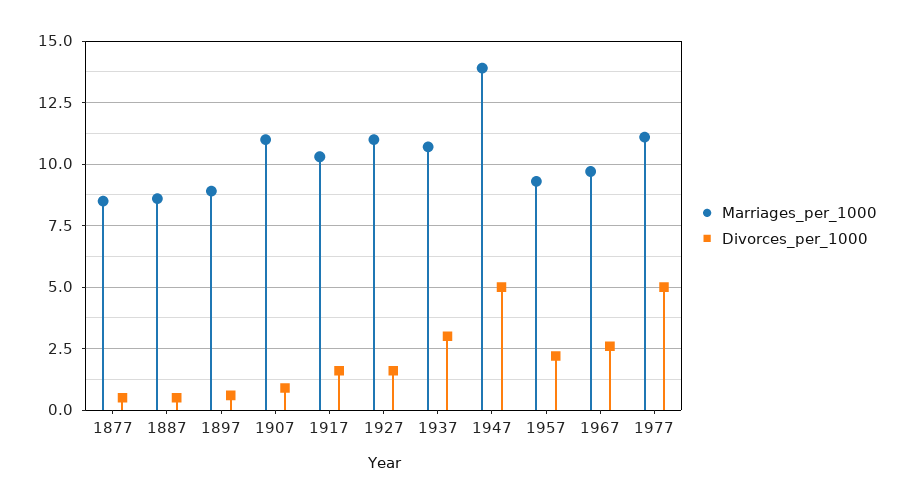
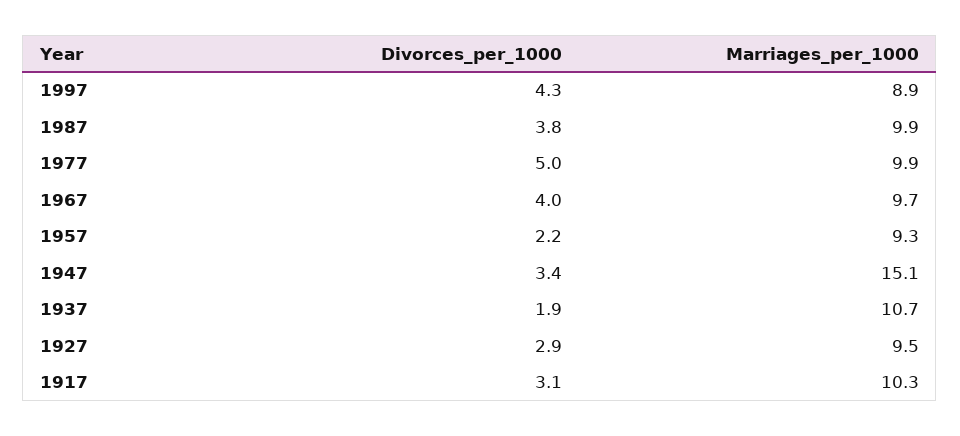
Marriages_per_1000, 1877: 8.5 -> none
Divorces_per_1000, 1877: 0.5 -> none
Marriages_per_1000, 1887: 8.5 -> none
Divorces_per_1000, 1887: 0.5 -> none
Marriages_per_1000, 1897: 9 -> none
Divorces_per_1000, 1897: 0.5 -> none
Marriages_per_1000, 1907: 11 -> none
Divorces_per_1000, 1907: 1 -> none
Divorces_per_1000, 1917: 1.5 -> 3.1
Marriages_per_1000, 1927: 11 -> 9.5
Divorces_per_1000, 1927: 1.5 -> 2.9
Divorces_per_1000, 1937: 3 -> 1.9
Marriages_per_1000, 1947: 14 -> 15.1
Divorces_per_1000, 1947: 5 -> 3.4
Divorces_per_1000, 1967: 2.5 -> 4
Marriages_per_1000, 1977: 11 -> 9.9
Divorces_per_1000, 1997: none -> 4.3
Marriages_per_1000, 1997: none -> 8.9
Divorces_per_1000, 1987: none -> 3.8
Marriages_per_1000, 1987: none -> 9.9

